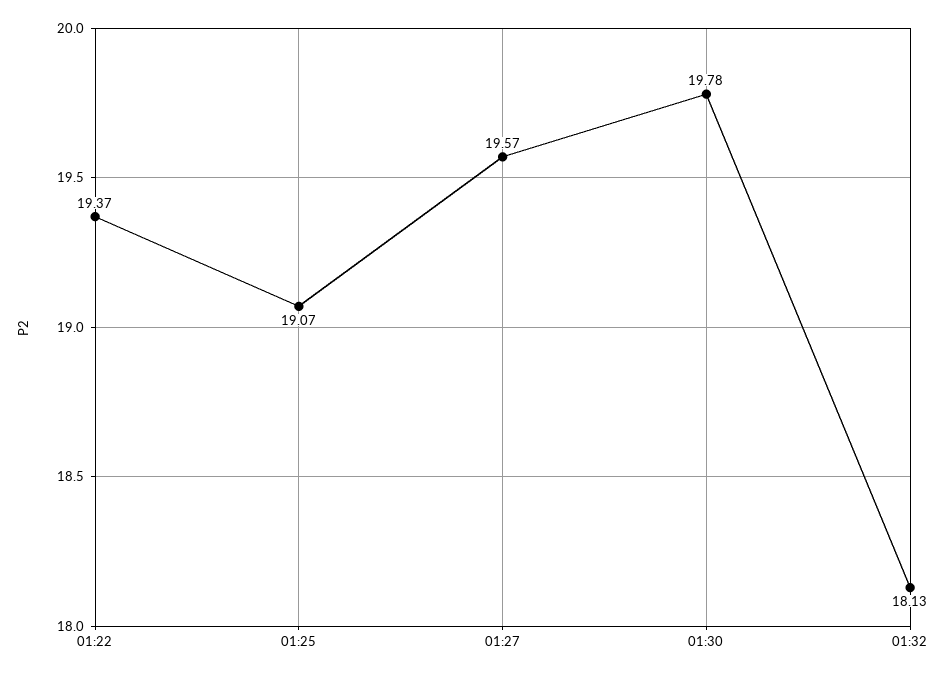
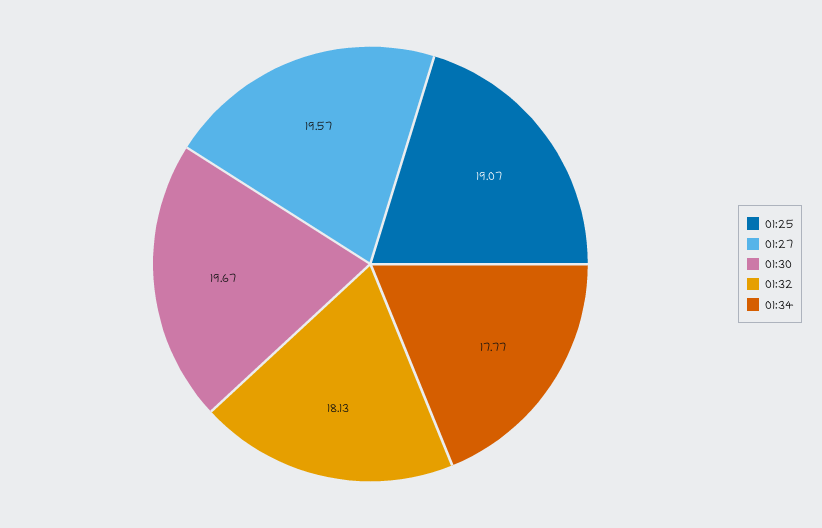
01:22: 19.37 -> none
01:30: 19.78 -> 19.67
01:34: none -> 17.77

